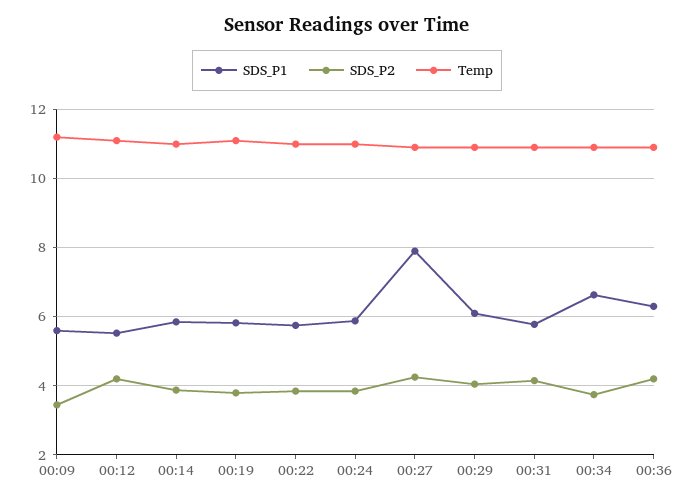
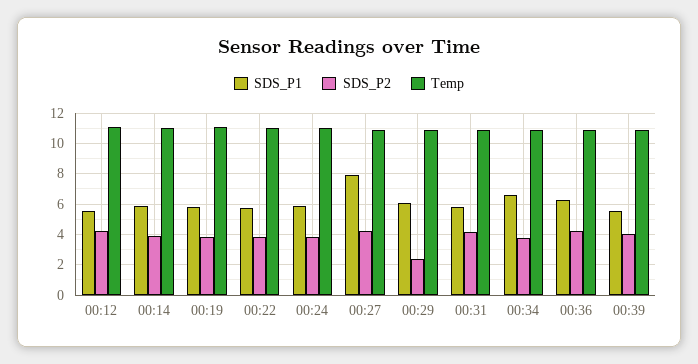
SDS_P1, 00:09: 5.6 -> none
SDS_P2, 00:09: 3.4 -> none
Temp, 00:09: 11.2 -> none
SDS_P2, 00:29: 4 -> 2.5
SDS_P1, 00:39: none -> 5.5
SDS_P2, 00:39: none -> 4
Temp, 00:39: none -> 11

